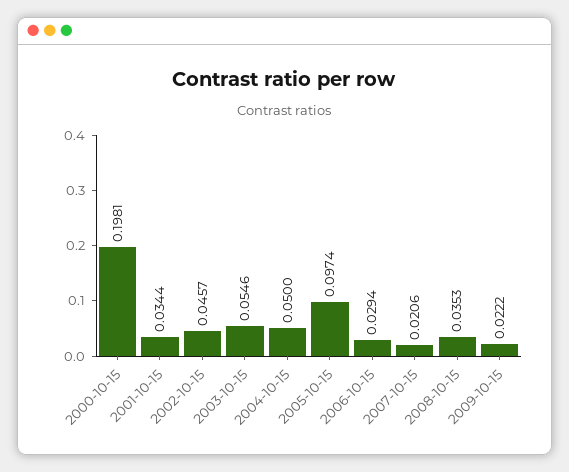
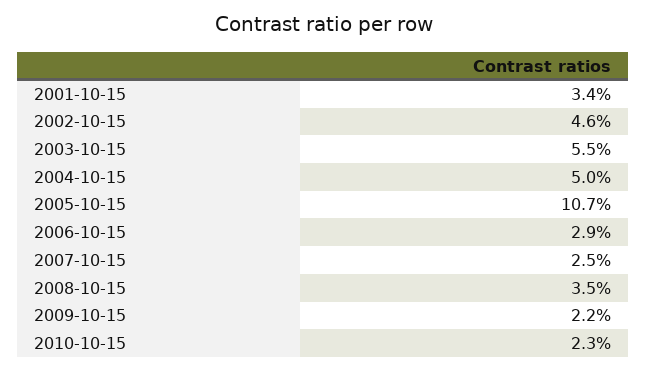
2000-10-15: 0.1981 -> none
2005-10-15: 0.0974 -> 0.107
2007-10-15: 0.0206 -> 0.025
2010-10-15: none -> 0.023

